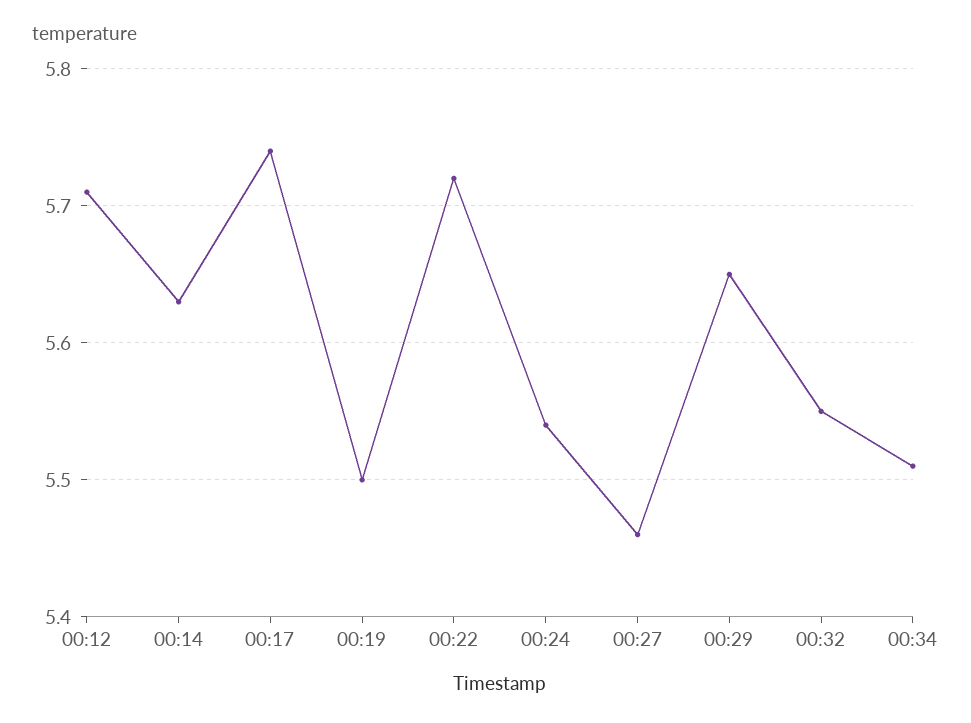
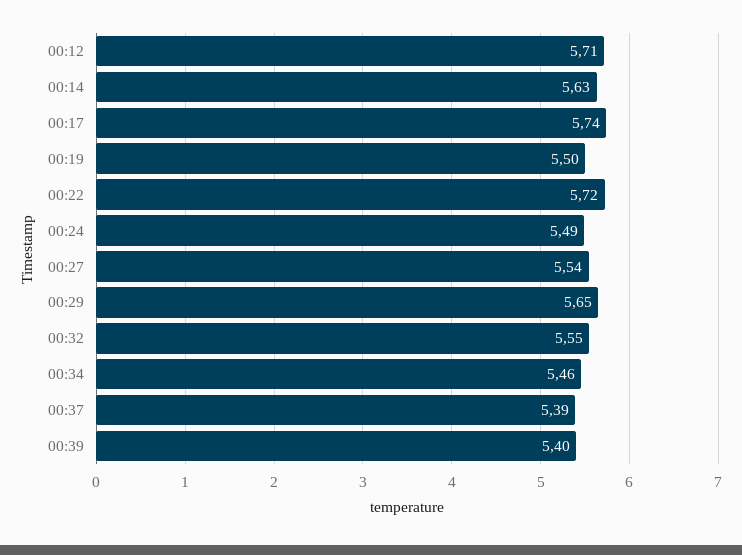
00:24: 5.54 -> 5.49
00:27: 5.46 -> 5.54
00:34: 5.51 -> 5.46
00:37: none -> 5.39
00:39: none -> 5.4

